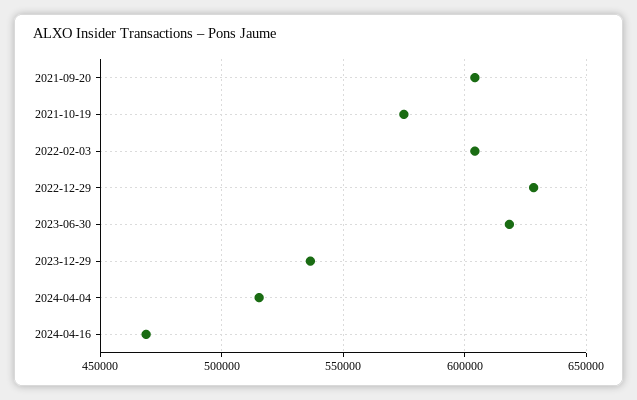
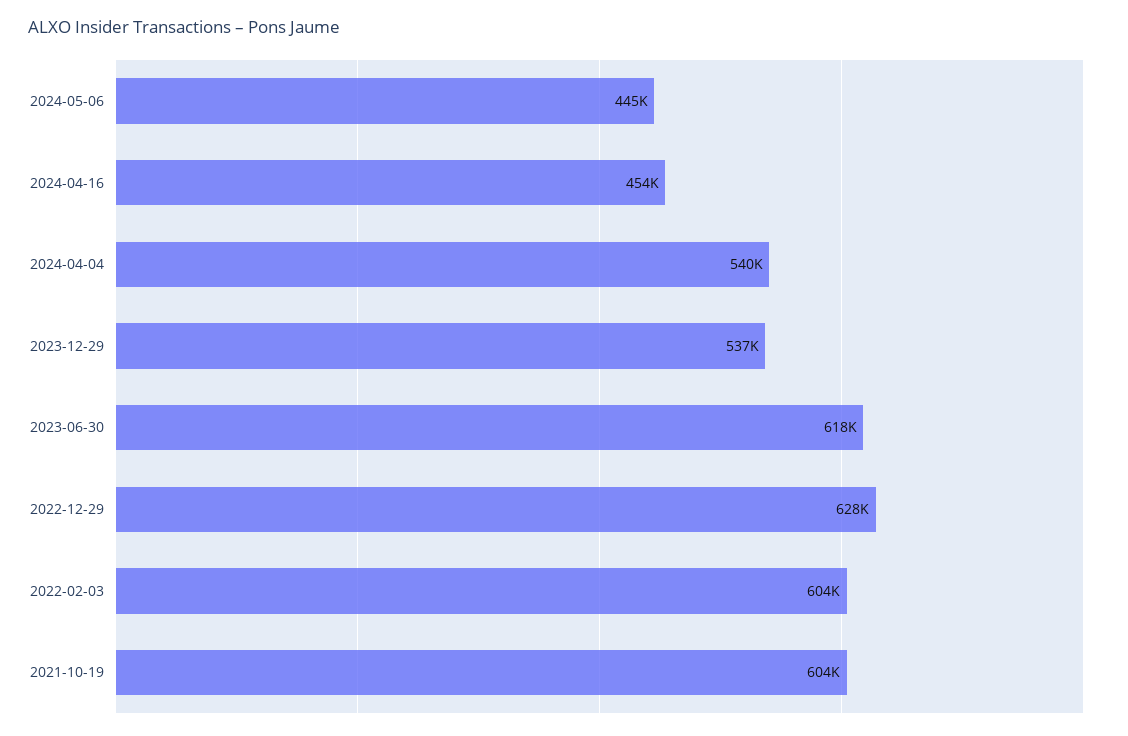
2021-09-20: 605000 -> none
2021-10-19: 575000 -> 604000
2024-04-04: 515000 -> 540000
2024-04-16: 470000 -> 454000
2024-05-06: none -> 445000

